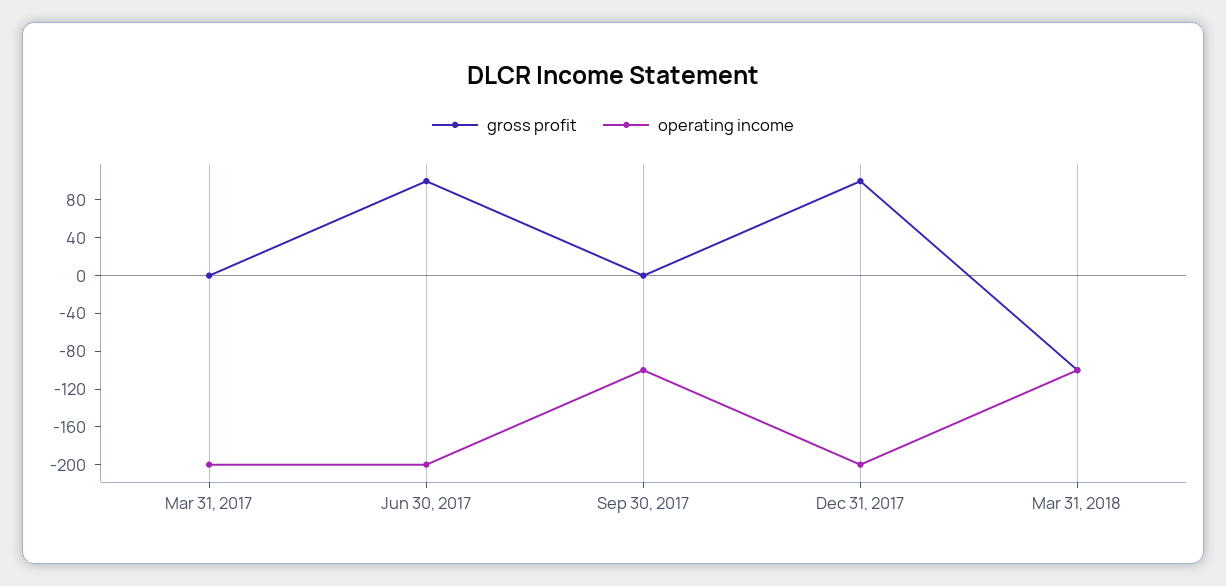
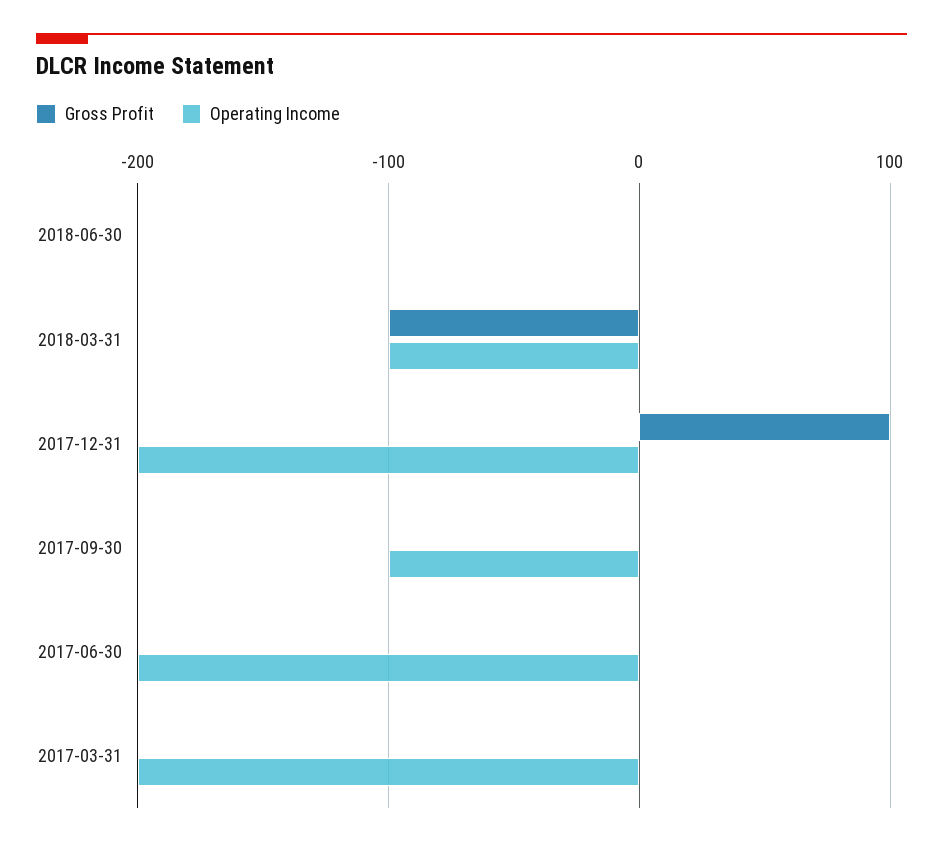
gross profit, Jun 30, 2017: 100 -> 0
gross profit, 2018-06-30: none -> 0
operating income, 2018-06-30: none -> 0

